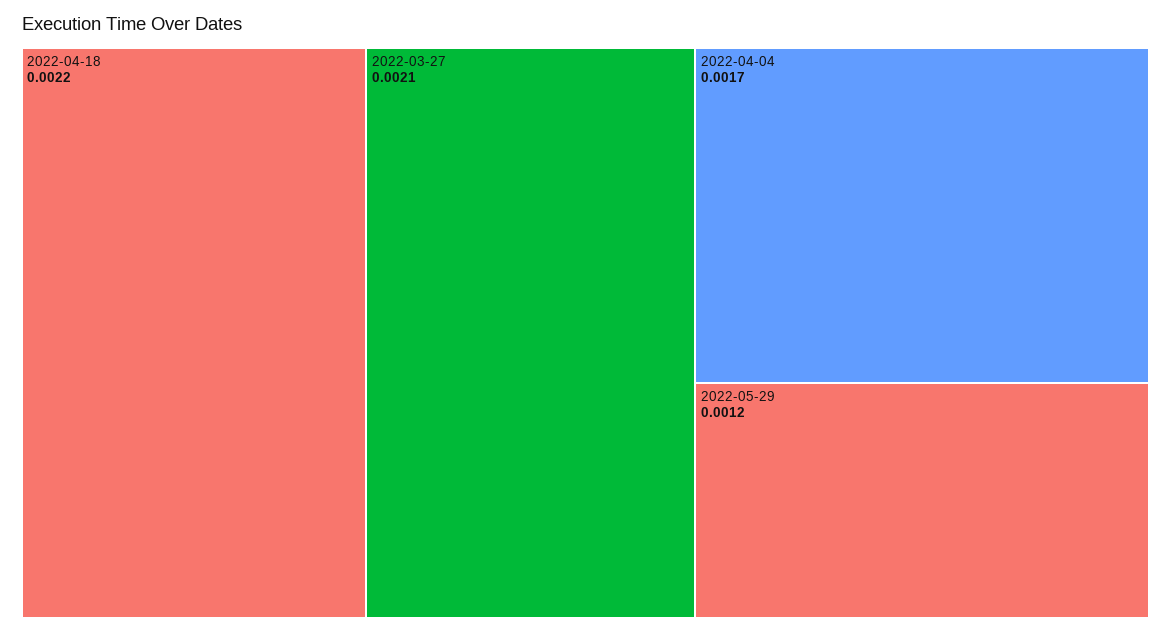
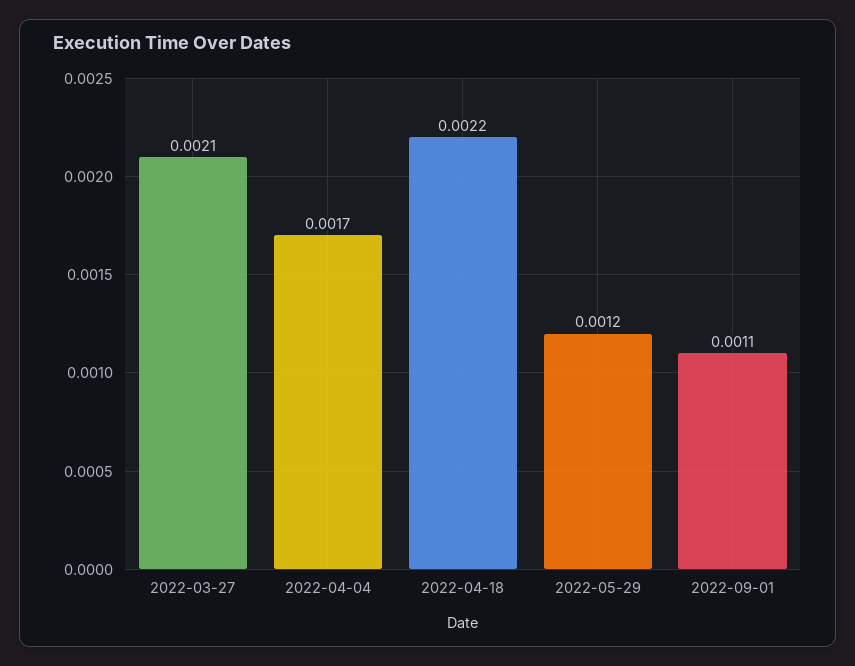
2022-09-01: none -> 0.0011

